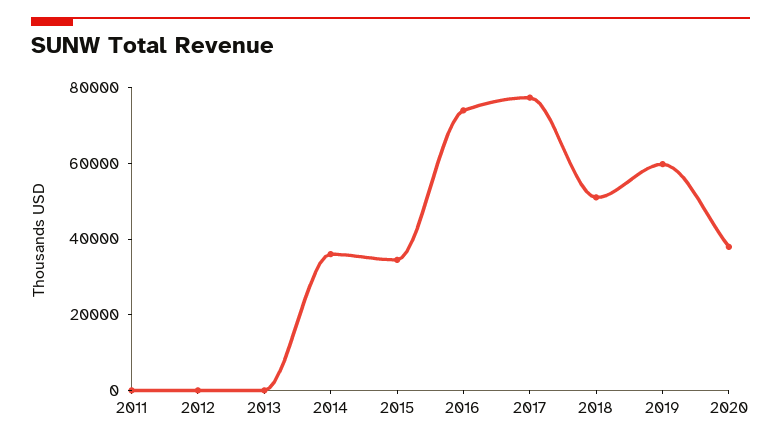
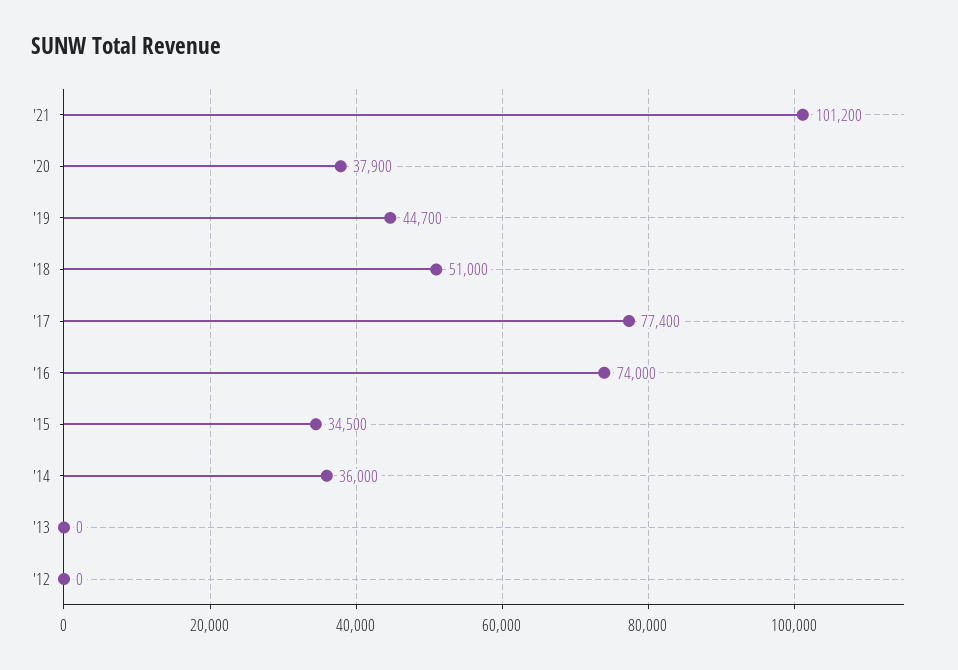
2011: 0 -> none
2019: 60000 -> 44700
'21: none -> 101200

